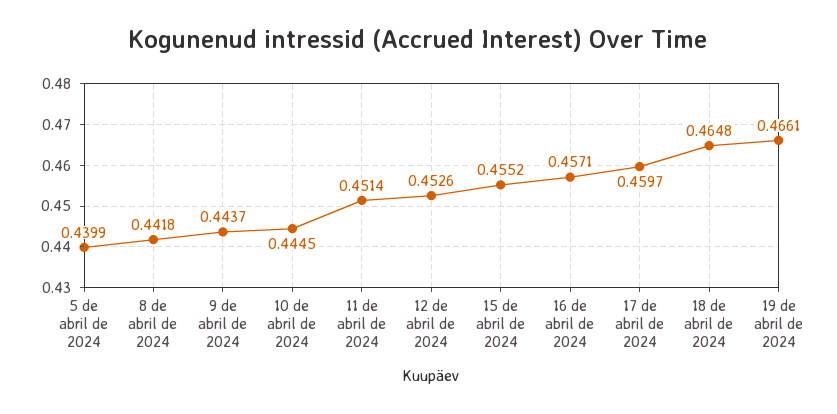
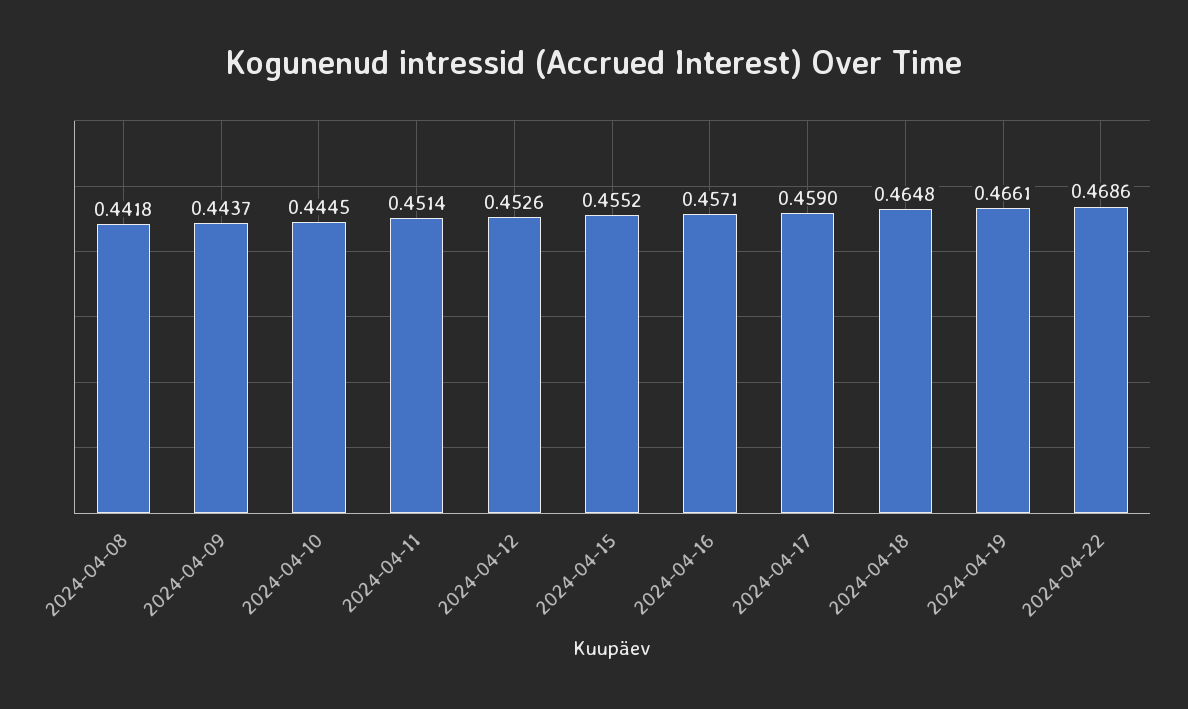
5 de abril de 2024: 0.4399 -> none
17 de abril de 2024: 0.4597 -> 0.459
2024-04-22: none -> 0.4686

